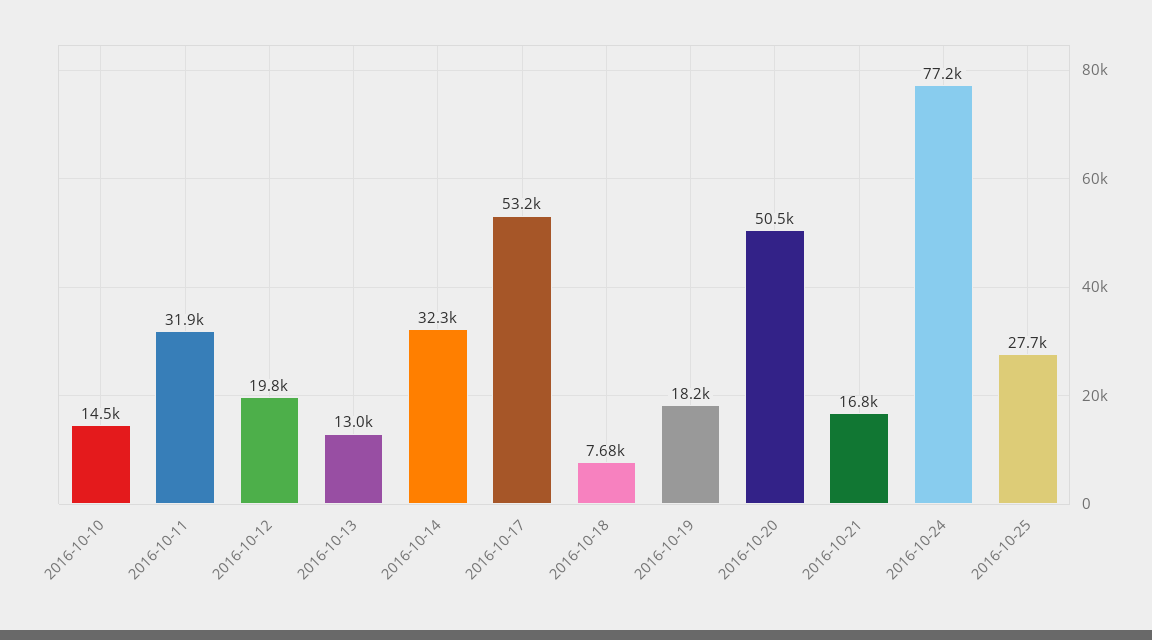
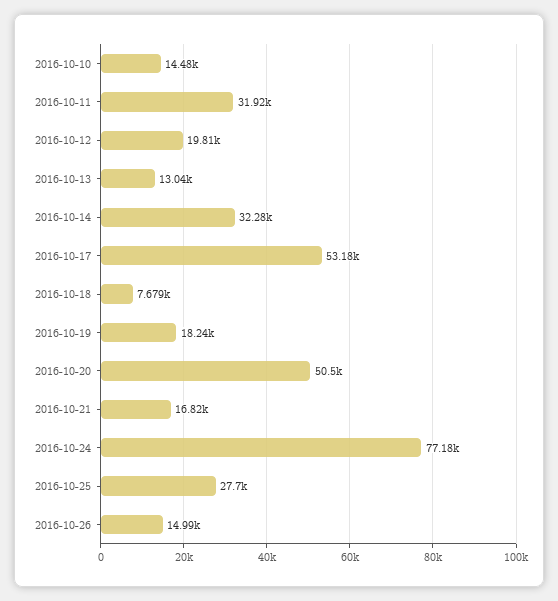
2016-10-26: none -> 14990

